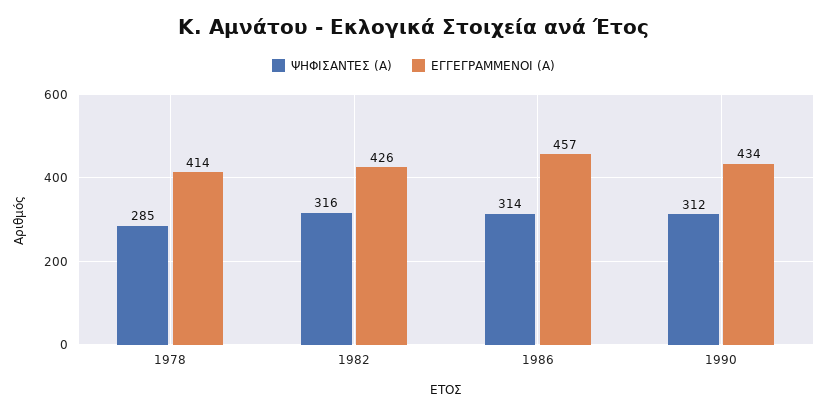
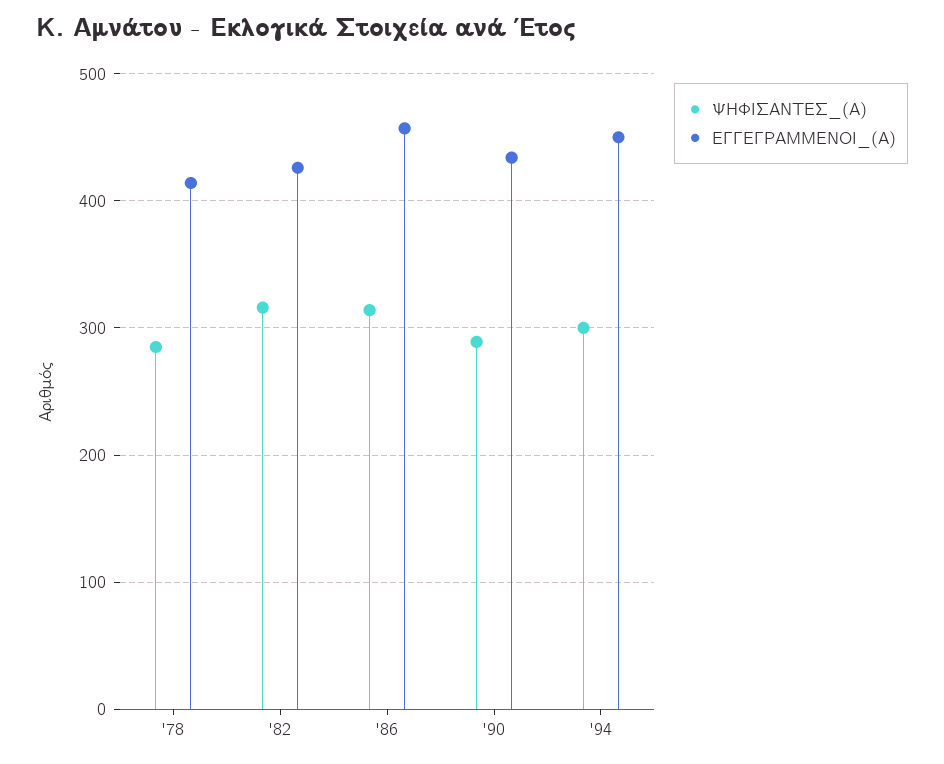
ΨΗΦΙΣΑΝΤΕΣ (Α), 1990: 312 -> 290
ΨΗΦΙΣΑΝΤΕΣ (Α), '94: none -> 300
ΕΓΓΕΓΡΑΜΜΕΝΟΙ (Α), '94: none -> 450

